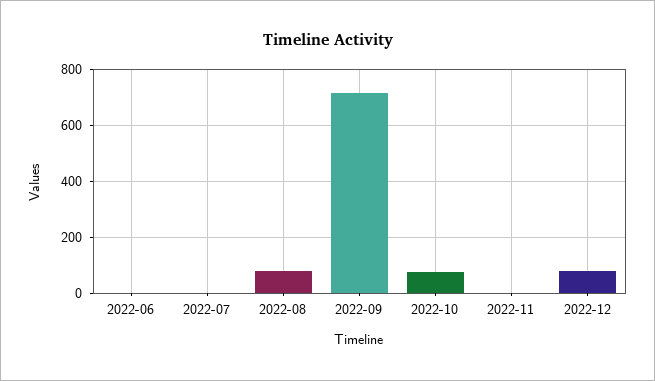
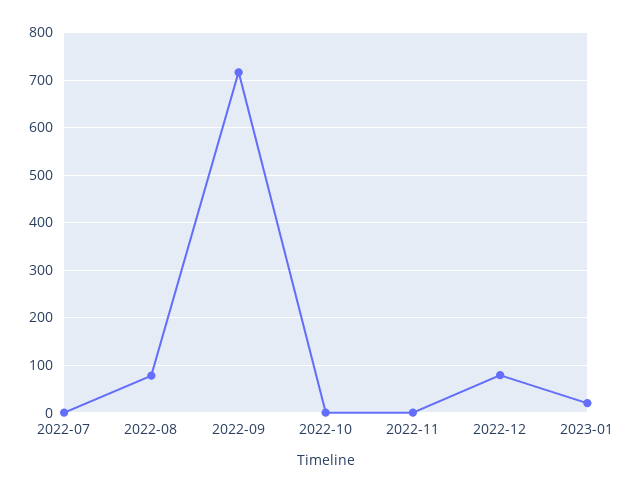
2022-06: 0 -> none
2022-10: 75 -> 0
2023-01: none -> 20

